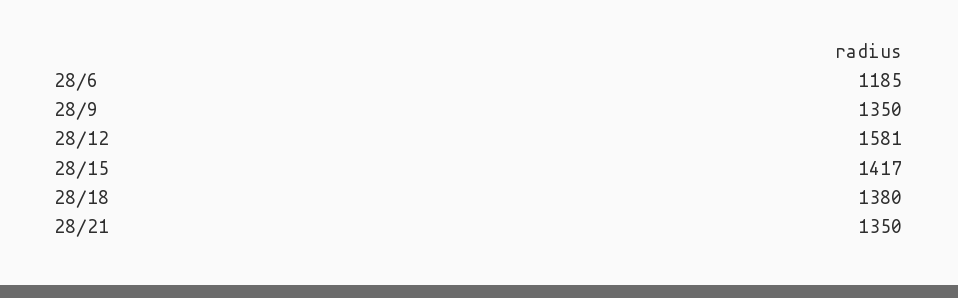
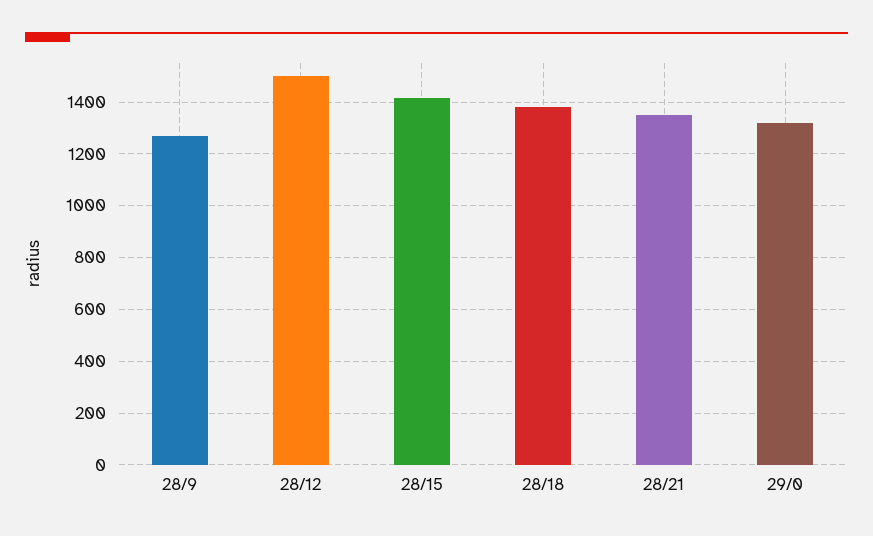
28/6: 1185 -> none
28/9: 1350 -> 1275
28/12: 1581 -> 1500
29/0: none -> 1325

